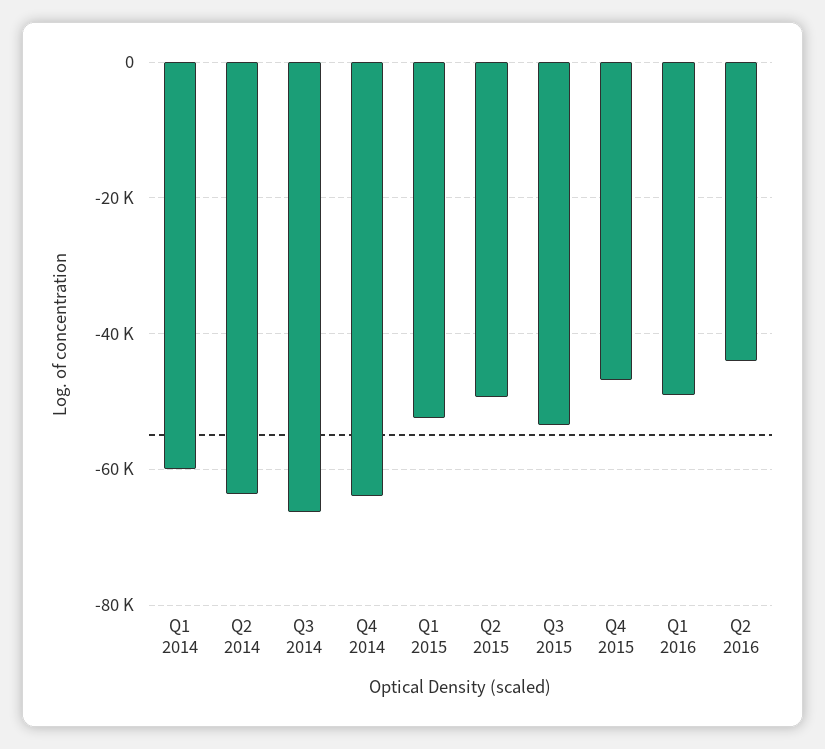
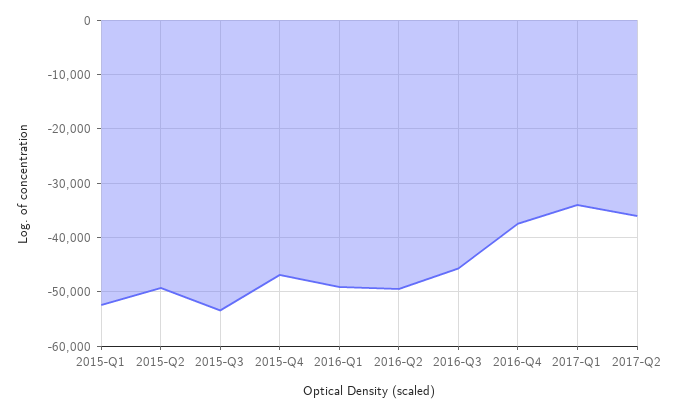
Q1 2014: -60000 -> none
Q2 2014: -64000 -> none
Q3 2014: -66000 -> none
Q4 2014: -64000 -> none
Q2 2016: -44000 -> -50000
2016-Q3: none -> -46000
2016-Q4: none -> -38000
2017-Q1: none -> -34000
2017-Q2: none -> -36000

